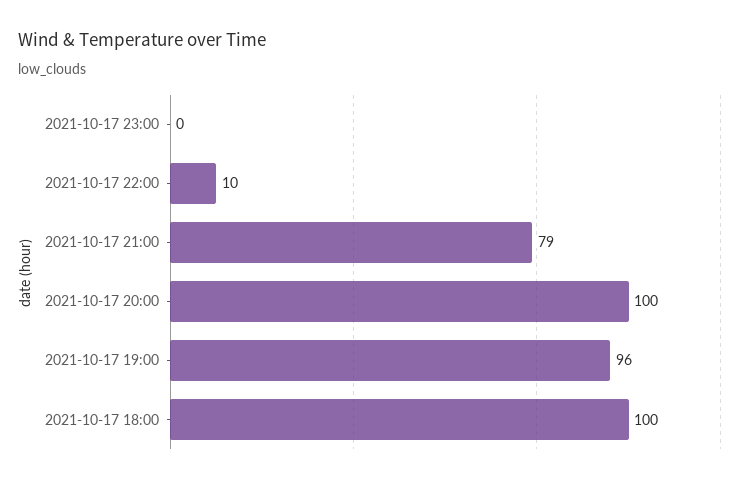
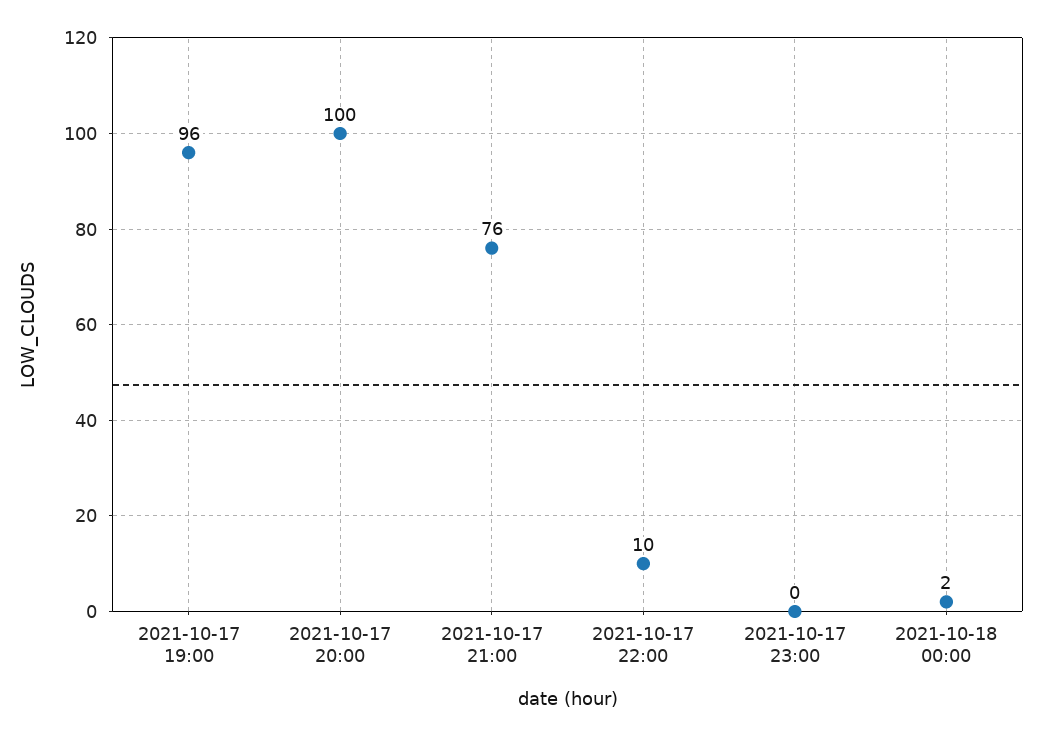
2021-10-17 21:00: 79 -> 76
2021-10-17 18:00: 100 -> none
2021-10-18 00:00: none -> 2

